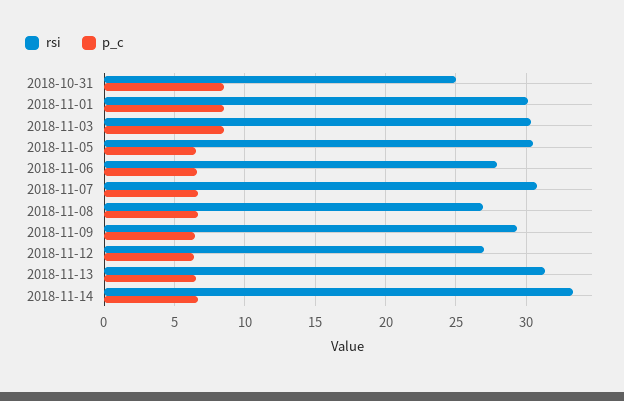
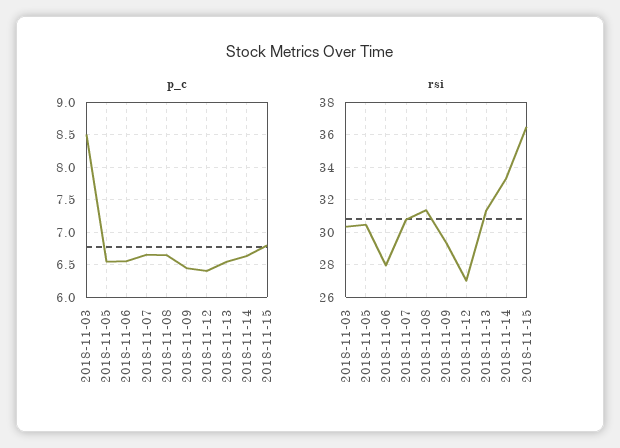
rsi, 2018-10-31: 25 -> none
p_c, 2018-10-31: 8.5 -> none
rsi, 2018-11-01: 30 -> none
p_c, 2018-11-01: 8.5 -> none
rsi, 2018-11-08: 27 -> 31.5
p_c, 2018-11-15: none -> 6.8
rsi, 2018-11-15: none -> 36.5

